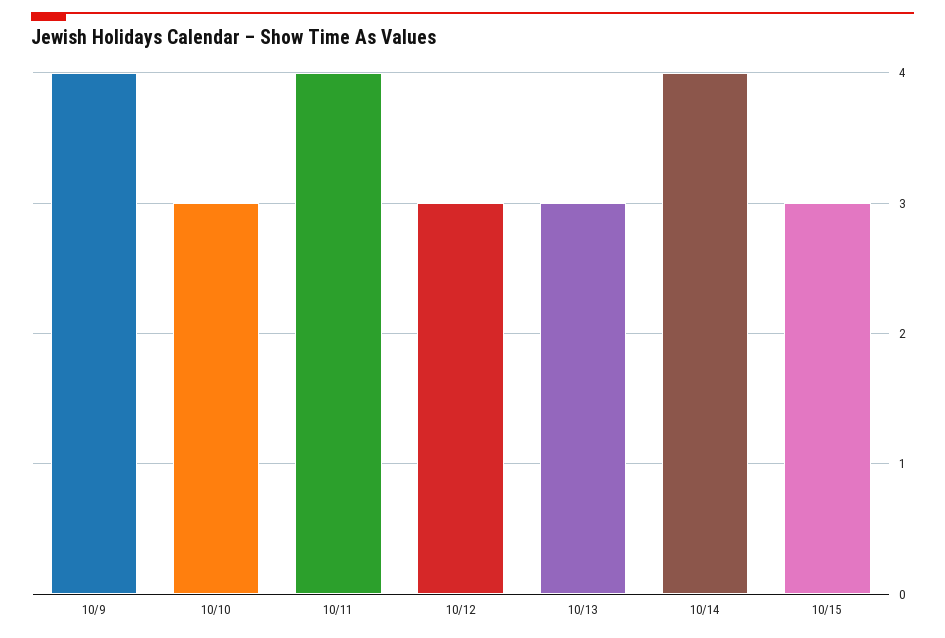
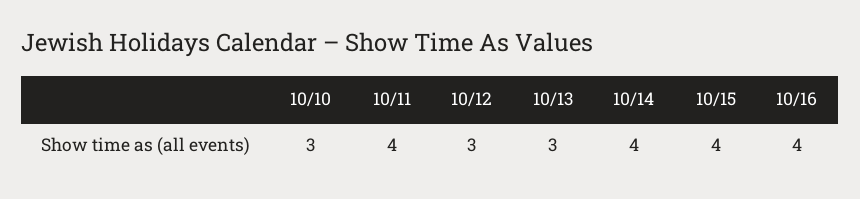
10/9: 4 -> none
10/15: 3 -> 4
10/16: none -> 4

